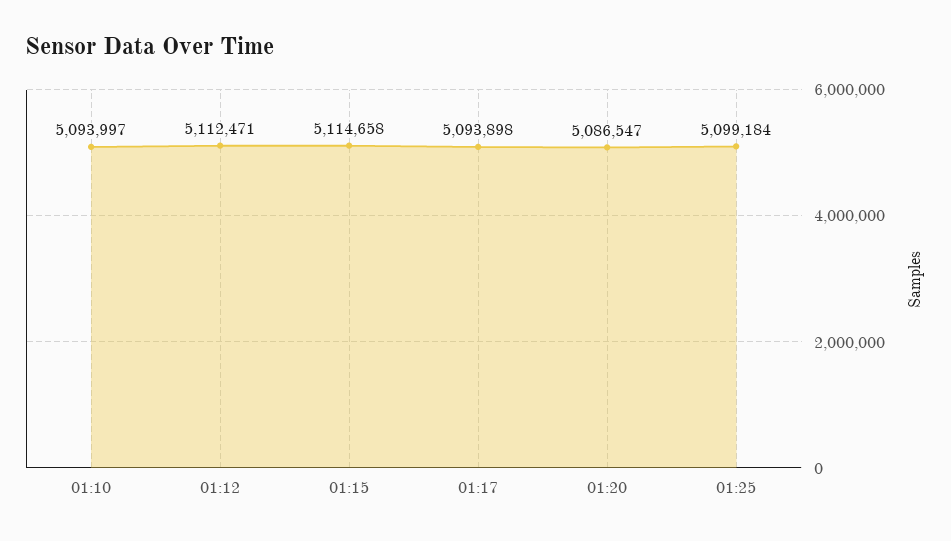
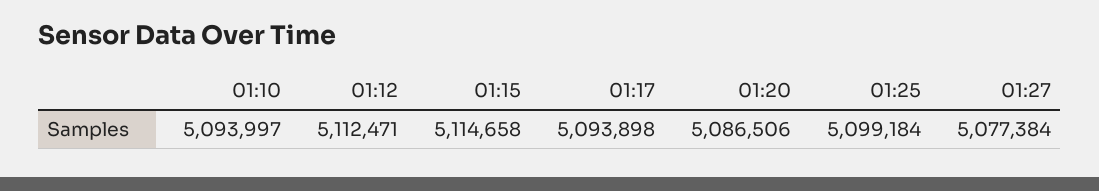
01:20: 5086547 -> 5086506
01:27: none -> 5077384

